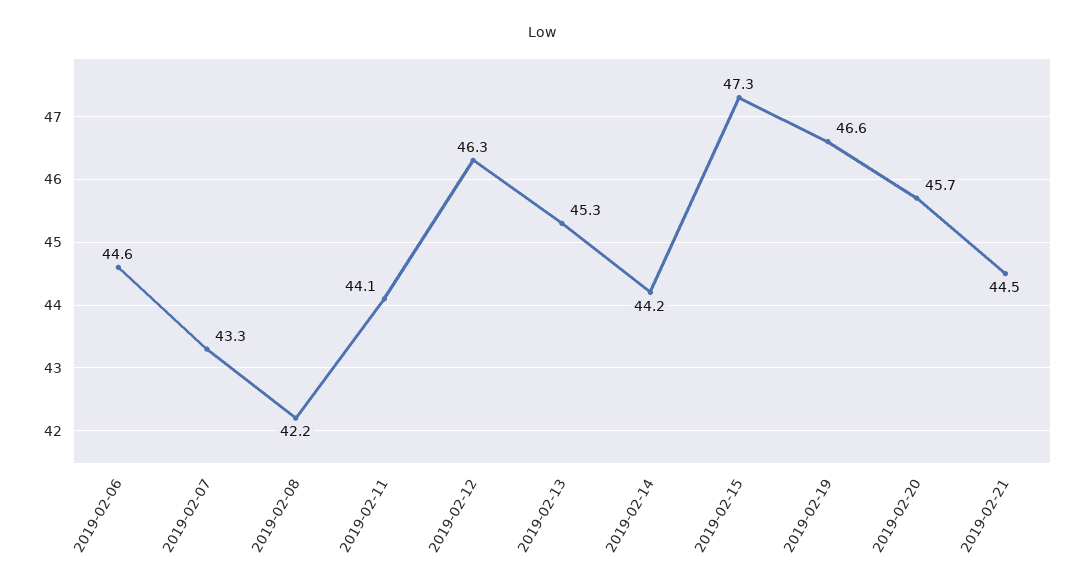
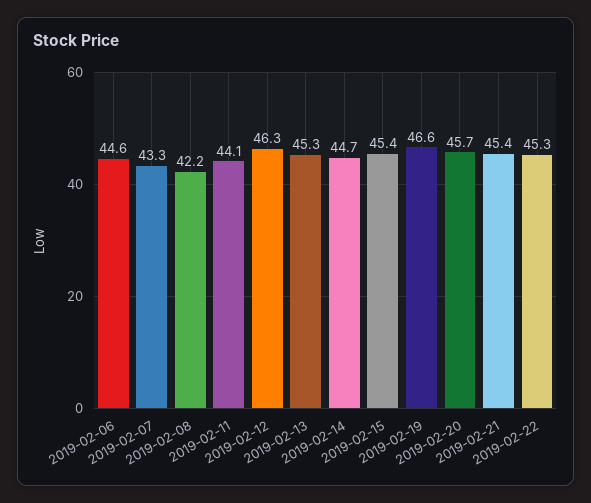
2019-02-14: 44.2 -> 44.7
2019-02-15: 47.3 -> 45.4
2019-02-21: 44.5 -> 45.4
2019-02-22: none -> 45.3

